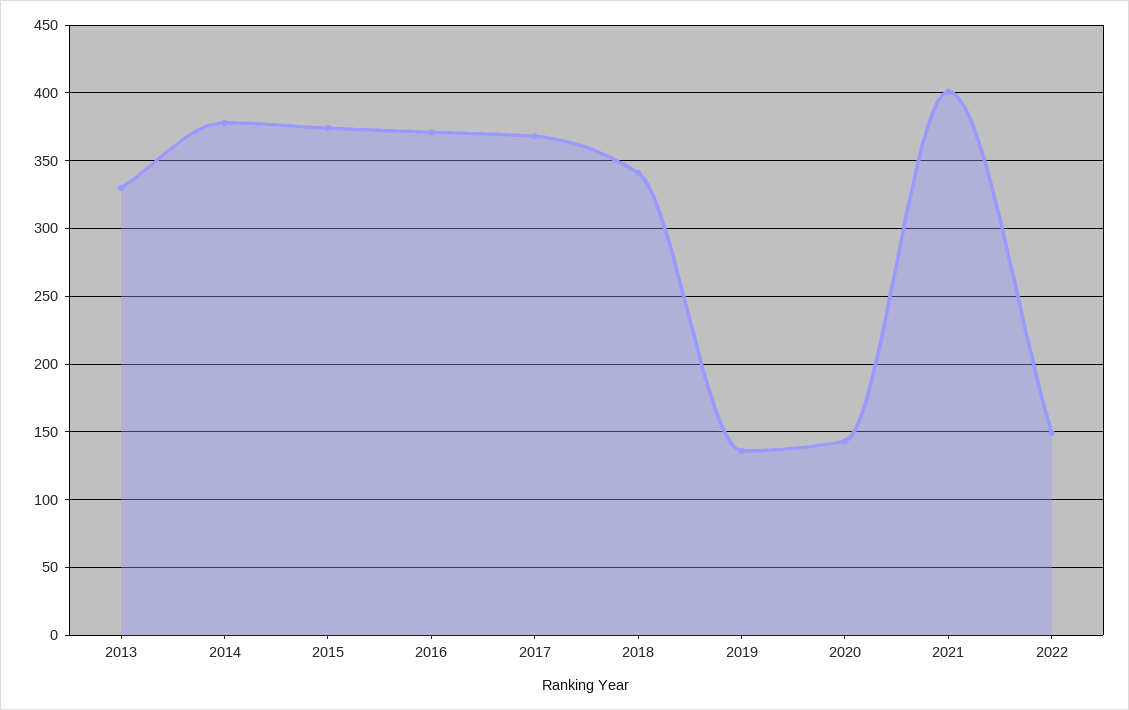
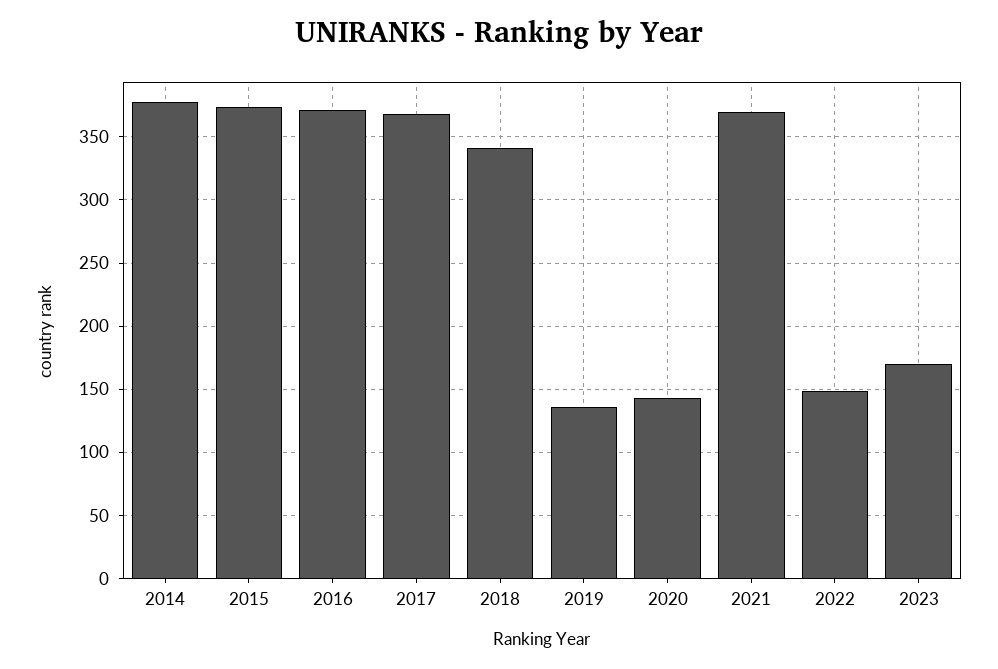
2013: 330 -> none
2021: 400 -> 370
2023: none -> 170

